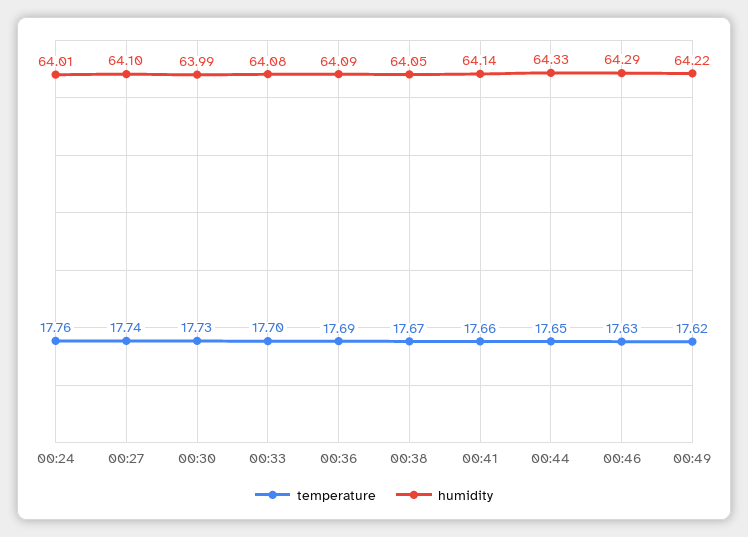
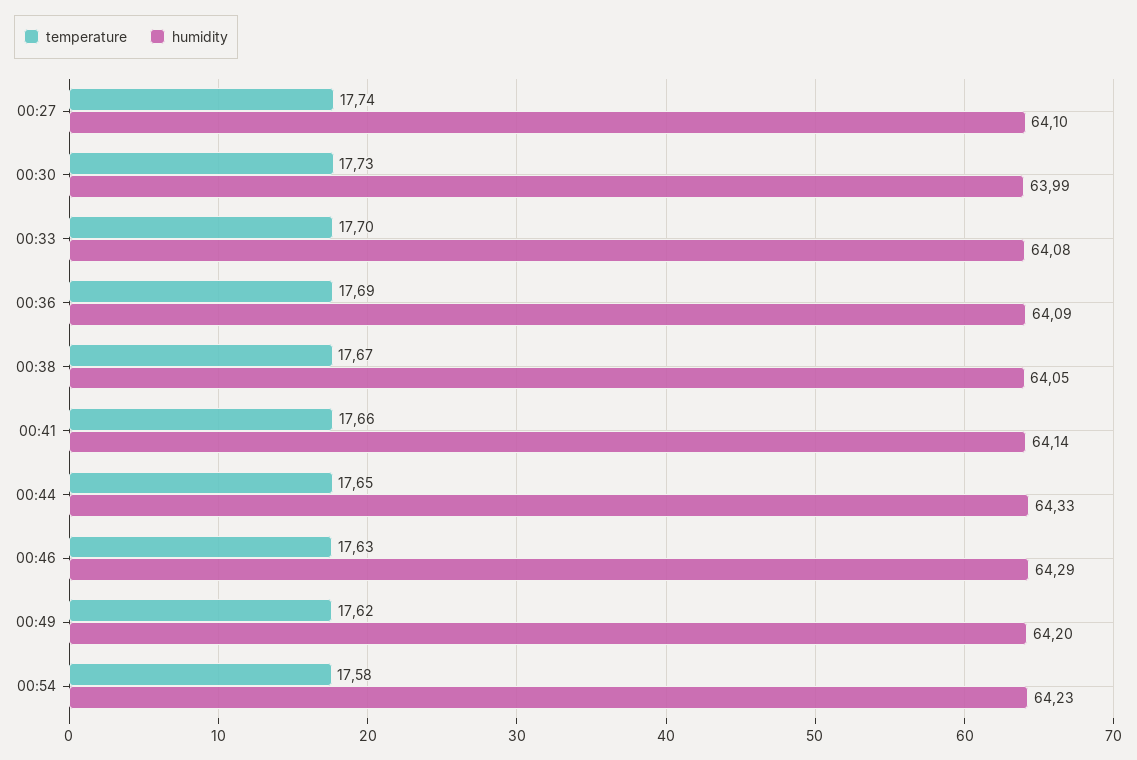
temperature, 00:24: 17.76 -> none
humidity, 00:24: 64.01 -> none
humidity, 00:49: 64.22 -> 64.2
temperature, 00:54: none -> 17.58
humidity, 00:54: none -> 64.23

